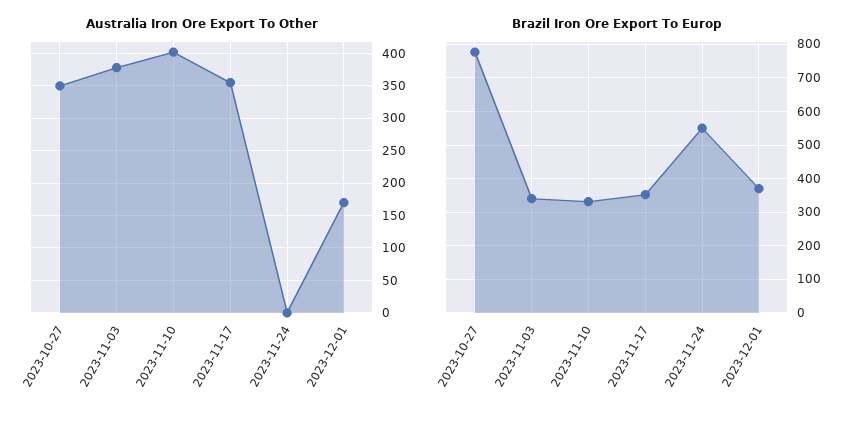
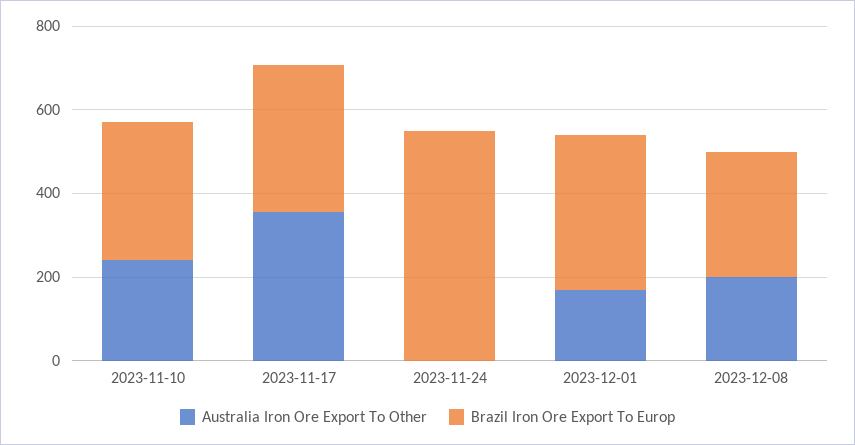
Australia Iron Ore Export To Other, 2023-10-27: 350 -> none
Australia Iron Ore Export To Other, 2023-11-03: 380 -> none
Australia Iron Ore Export To Other, 2023-11-10: 400 -> 250
Brazil Iron Ore Export To Europ, 2023-10-27: 780 -> none
Brazil Iron Ore Export To Europ, 2023-11-03: 340 -> none
Australia Iron Ore Export To Other, 2023-12-08: none -> 200
Brazil Iron Ore Export To Europ, 2023-12-08: none -> 300

